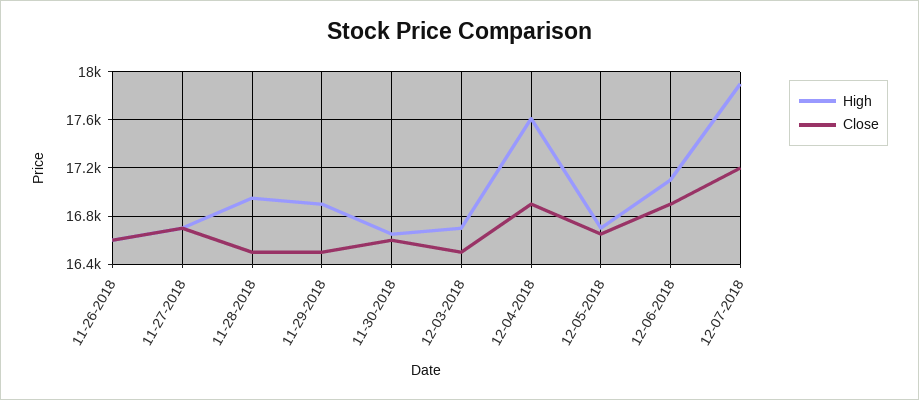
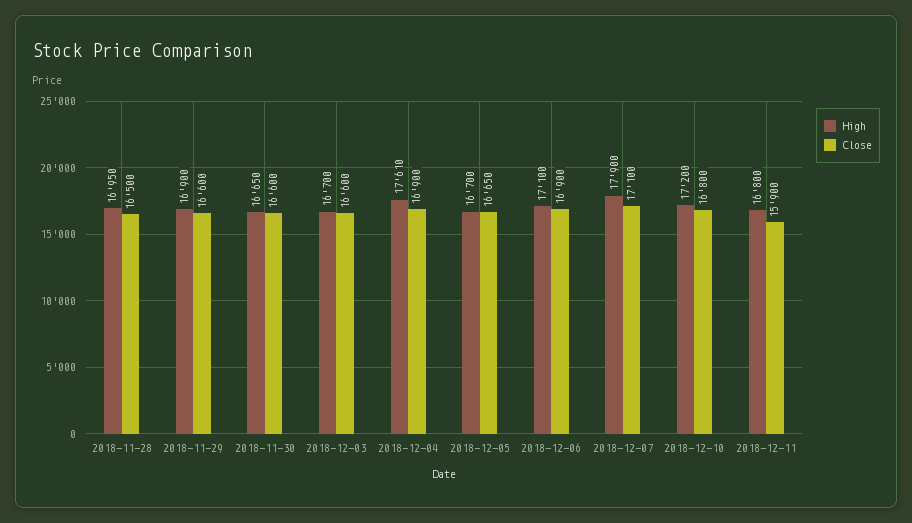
High, 11-26-2018: 16600 -> none
Close, 11-26-2018: 16600 -> none
High, 11-27-2018: 16700 -> none
Close, 11-27-2018: 16700 -> none
Close, 11-29-2018: 16500 -> 16600
Close, 12-03-2018: 16500 -> 16600
Close, 12-07-2018: 17200 -> 17100
High, 2018-12-10: none -> 17200
Close, 2018-12-10: none -> 16800
High, 2018-12-11: none -> 16800
Close, 2018-12-11: none -> 15900

